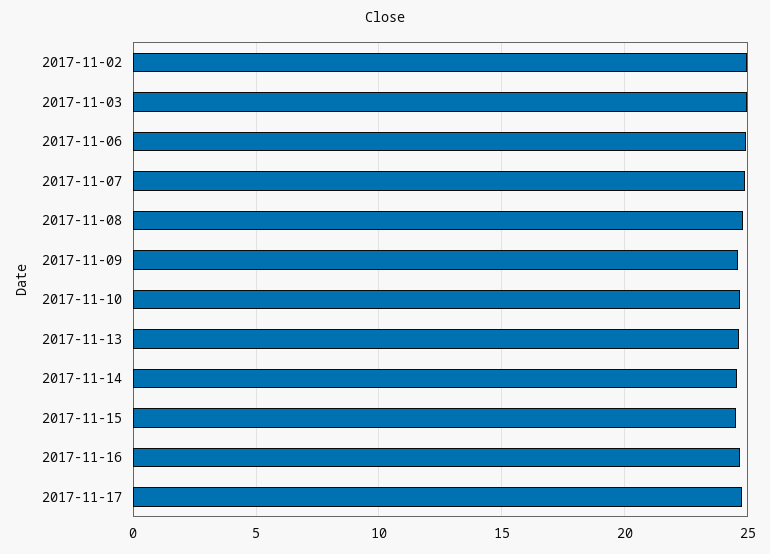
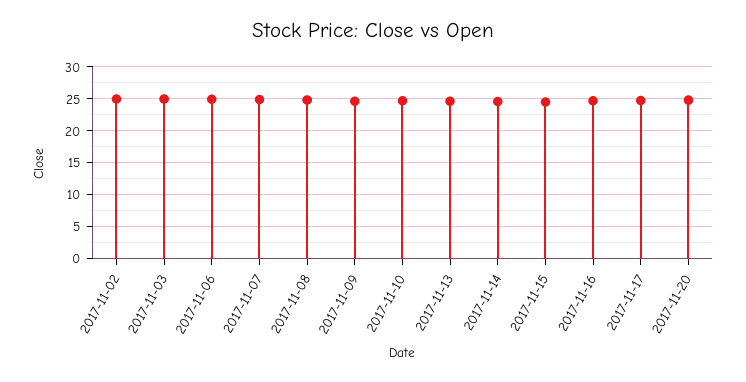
2017-11-20: none -> 25

